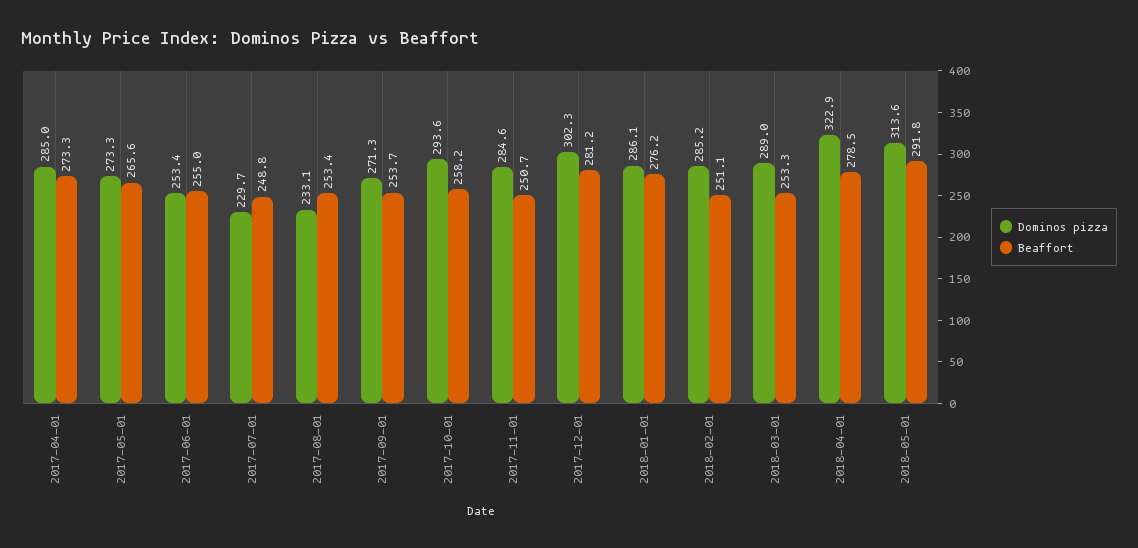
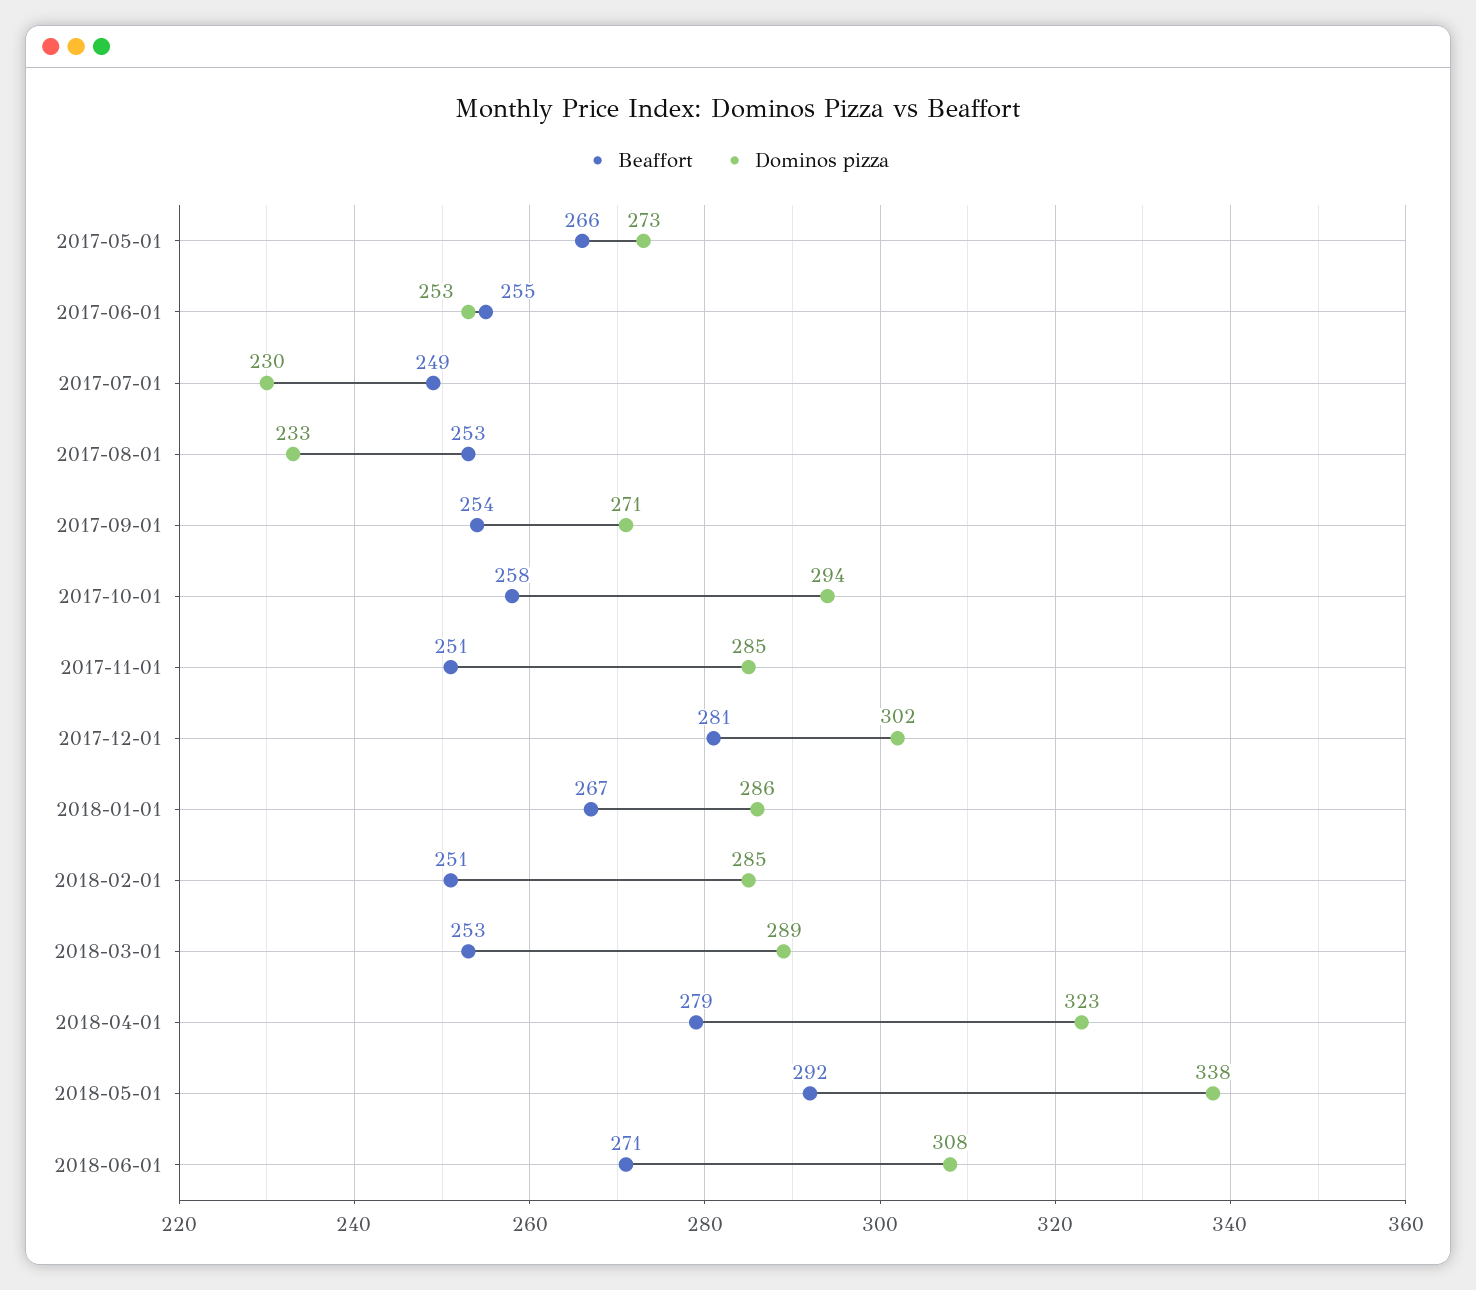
Dominos pizza, 2017-04-01: 285 -> none
Beaffort, 2017-04-01: 273.3 -> none
Beaffort, 2018-01-01: 276.2 -> 267
Dominos pizza, 2018-05-01: 313.6 -> 338
Beaffort, 2018-06-01: none -> 271
Dominos pizza, 2018-06-01: none -> 308

